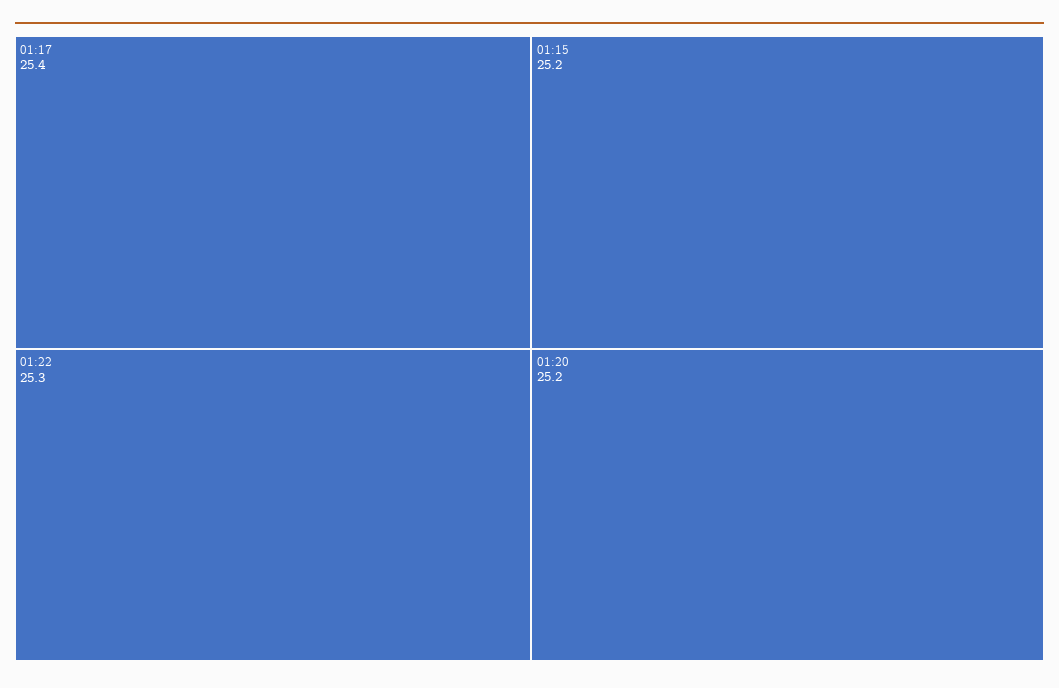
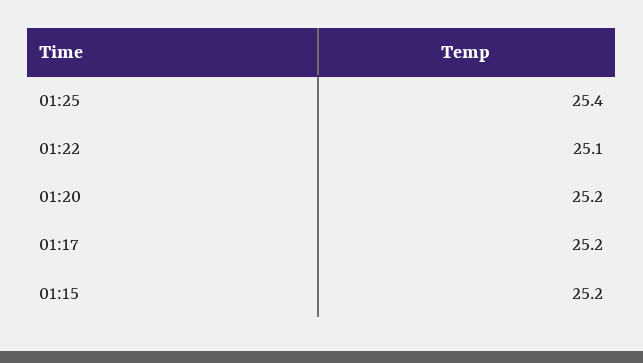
01:17: 25.4 -> 25.2
01:22: 25.3 -> 25.1
01:25: none -> 25.4

